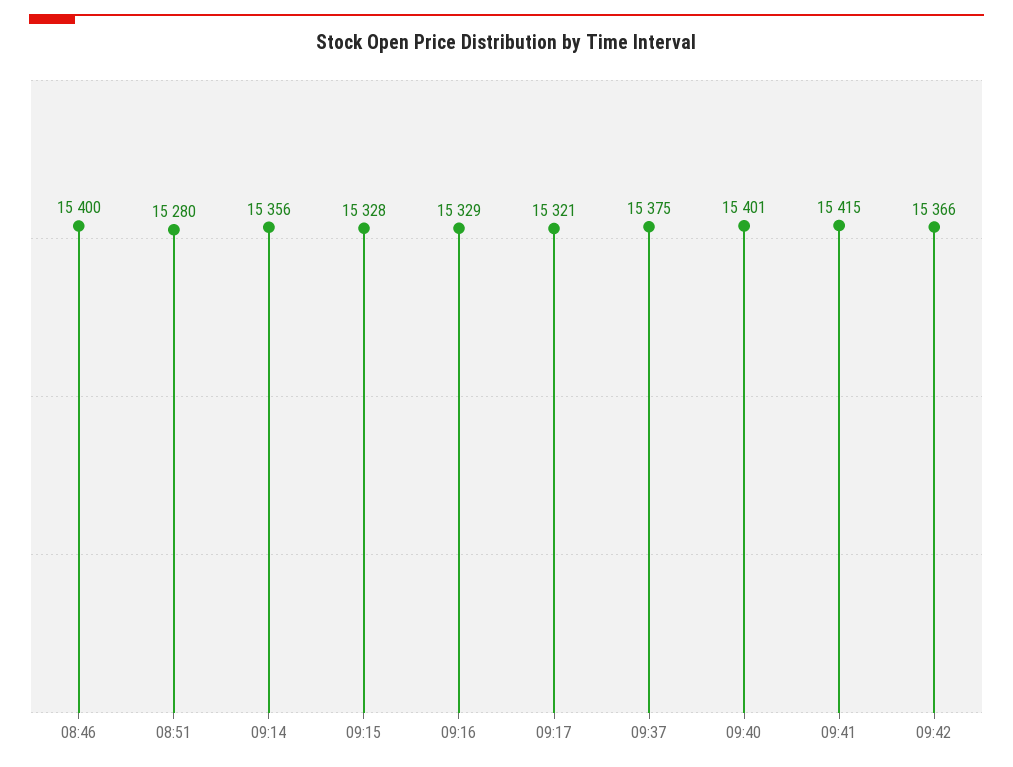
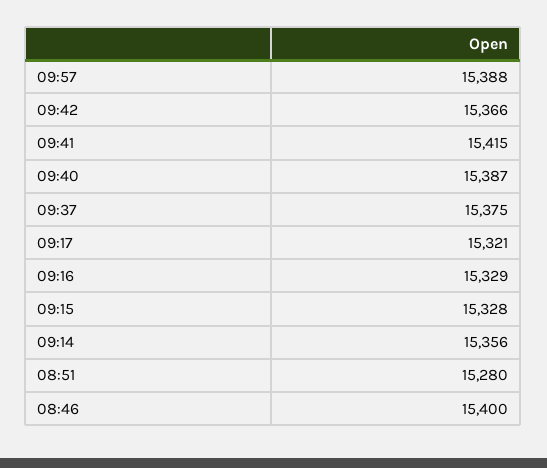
09:40: 15401 -> 15387
09:57: none -> 15388

